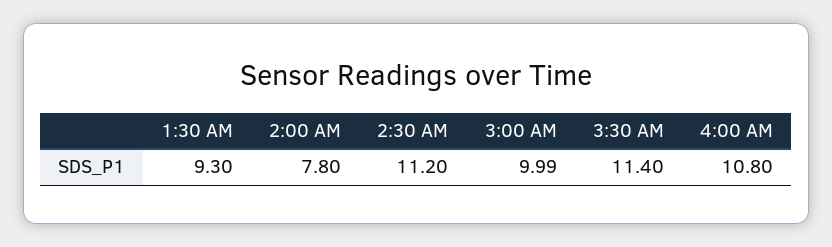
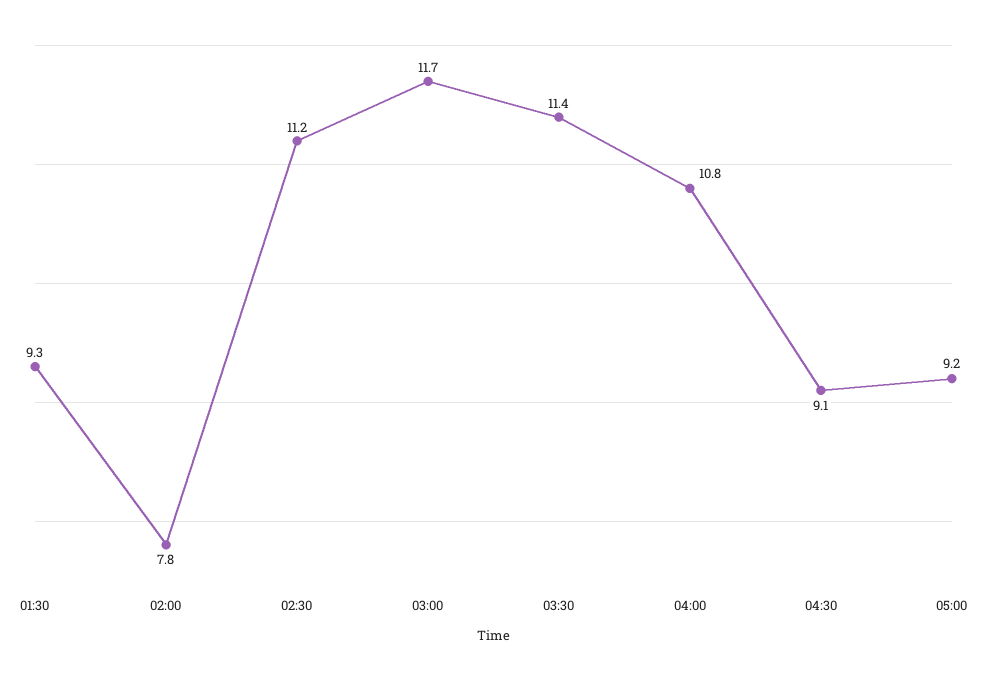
3:00 AM: 9.99 -> 11.7
04:30: none -> 9.1
05:00: none -> 9.2

